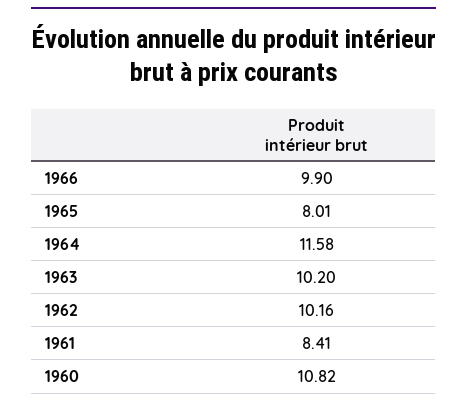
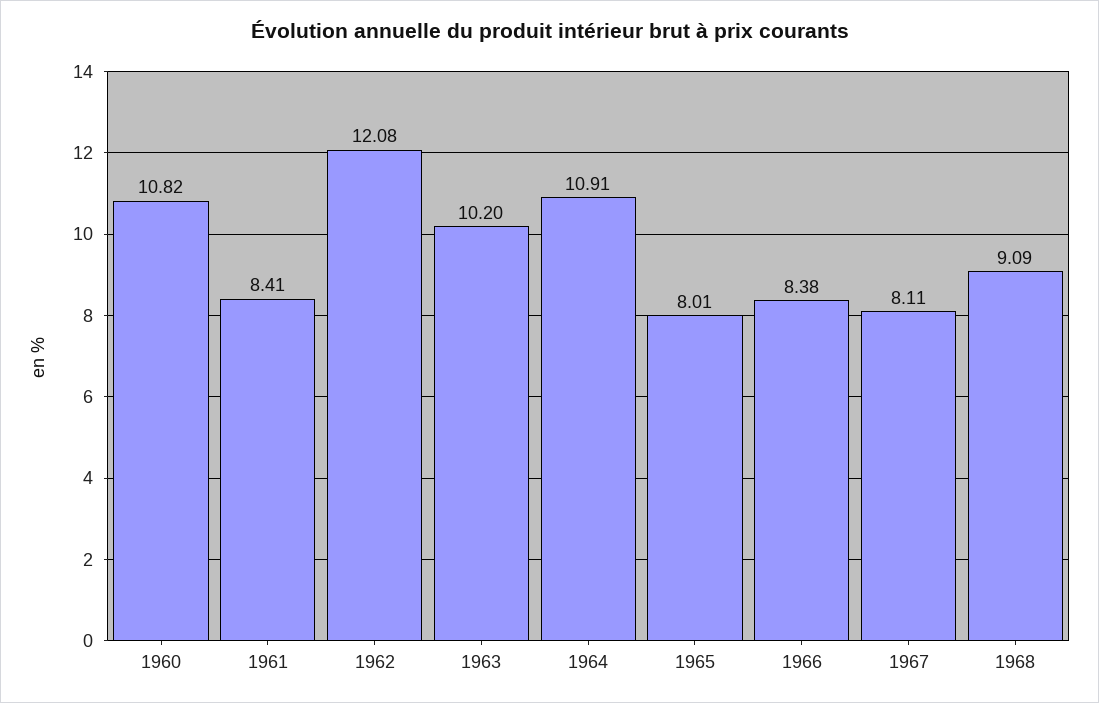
1966: 9.9 -> 8.38
1964: 11.58 -> 10.91
1962: 10.16 -> 12.08
1967: none -> 8.11
1968: none -> 9.09

